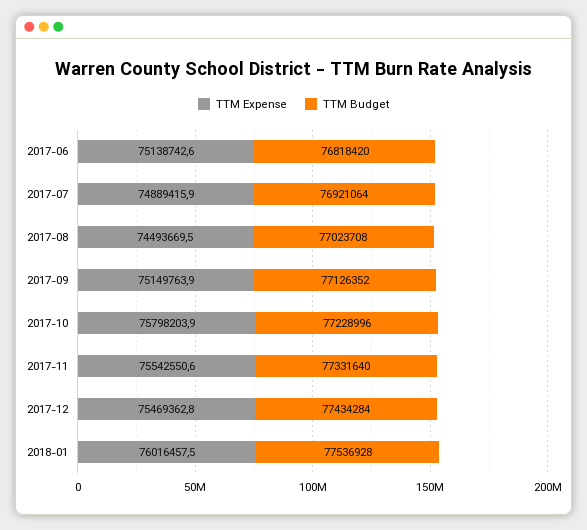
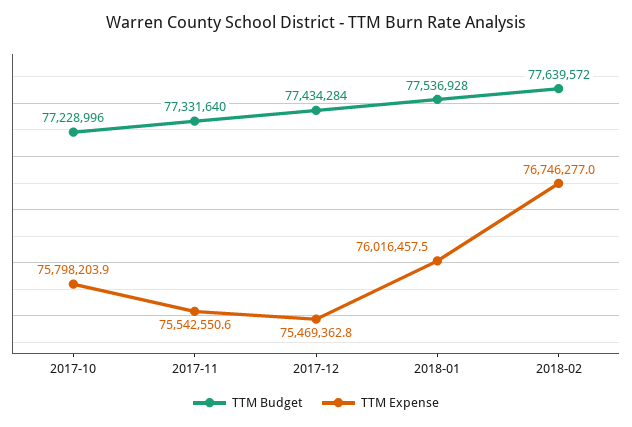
TTM Expense, 2017-06: 75138742.6 -> none
TTM Budget, 2017-06: 76818420 -> none
TTM Expense, 2017-07: 74889415.9 -> none
TTM Budget, 2017-07: 76921064 -> none
TTM Expense, 2017-08: 74493669.5 -> none
TTM Budget, 2017-08: 77023708 -> none
TTM Expense, 2017-09: 75149763.9 -> none
TTM Budget, 2017-09: 77126352 -> none
TTM Budget, 2018-02: none -> 77639572
TTM Expense, 2018-02: none -> 76746277

